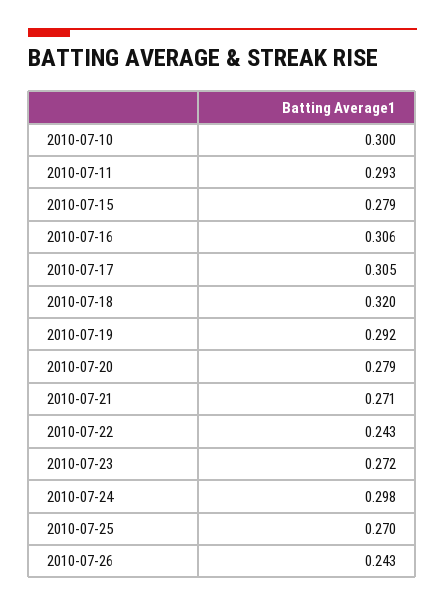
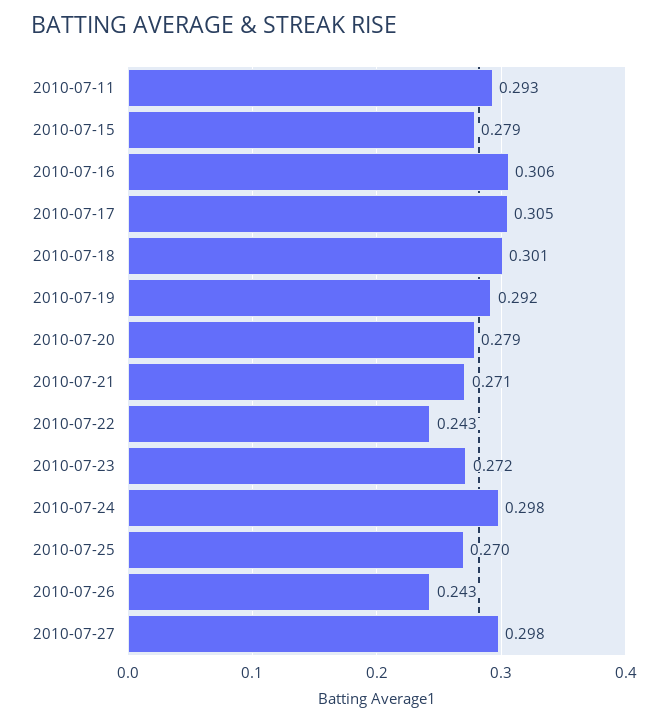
2010-07-10: 0.3 -> none
2010-07-18: 0.32 -> 0.301
2010-07-27: none -> 0.298

